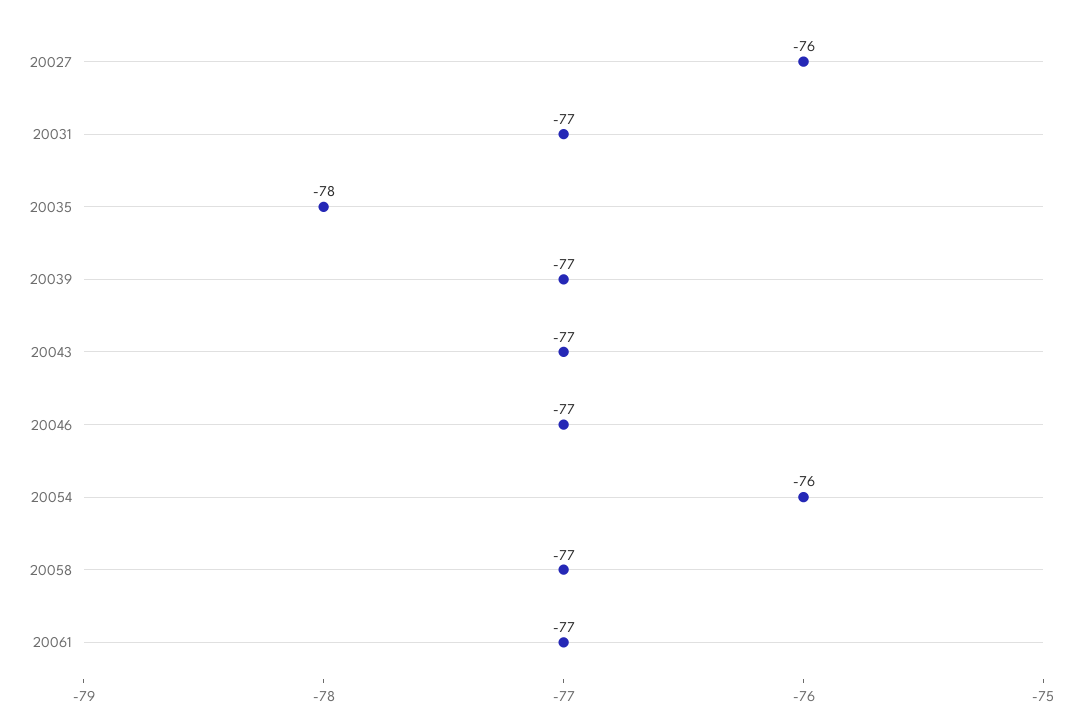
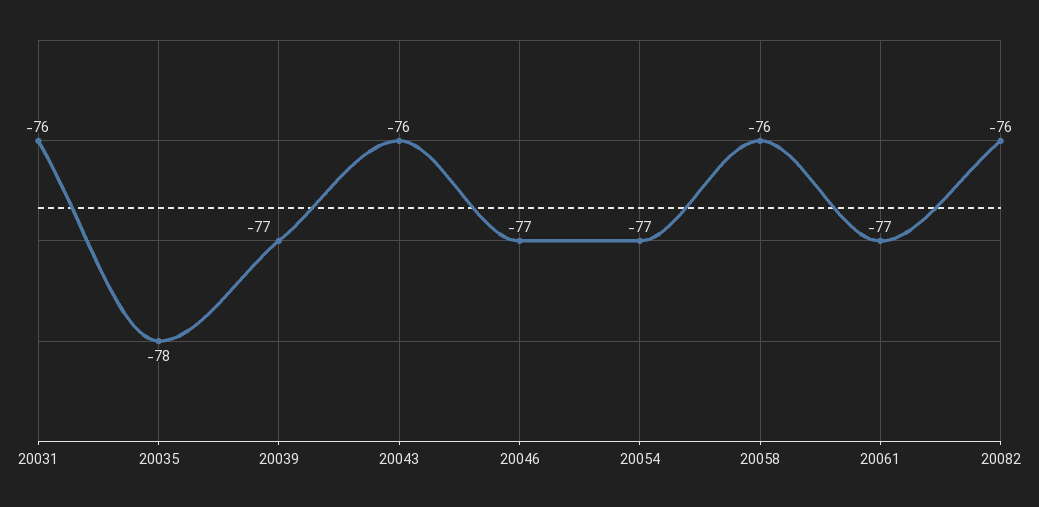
20027: -76 -> none
20031: -77 -> -76
20043: -77 -> -76
20054: -76 -> -77
20058: -77 -> -76
20082: none -> -76

